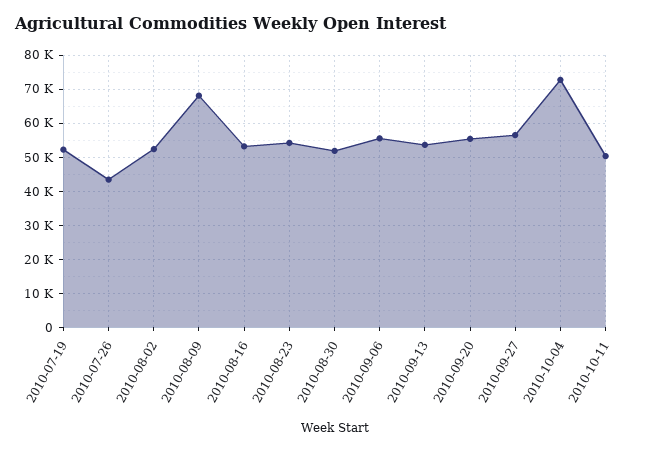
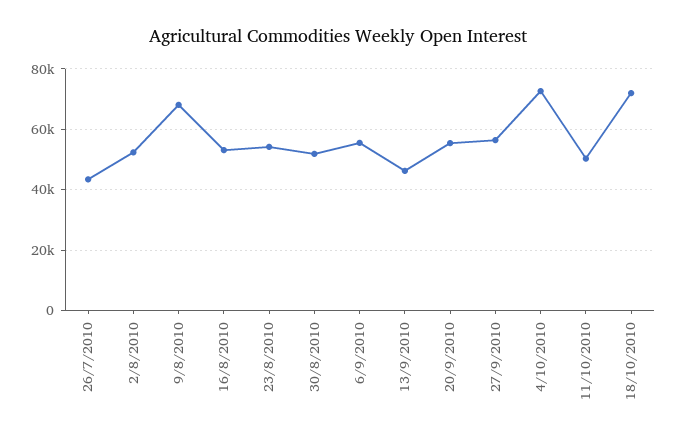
2010-07-19: 52000 -> none
2010-09-13: 54000 -> 46000
18/10/2010: none -> 72000

